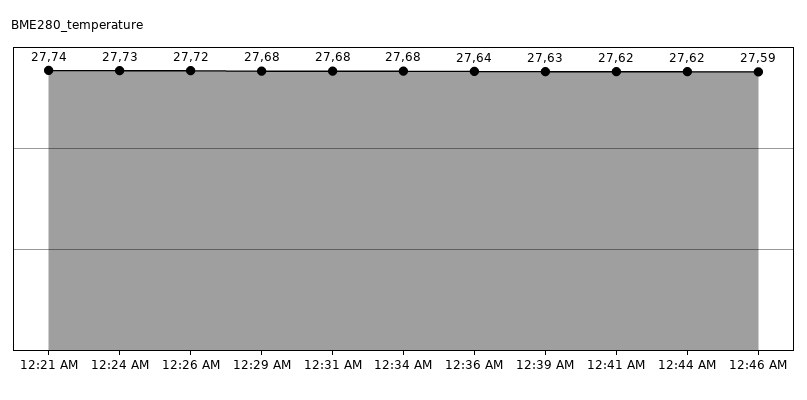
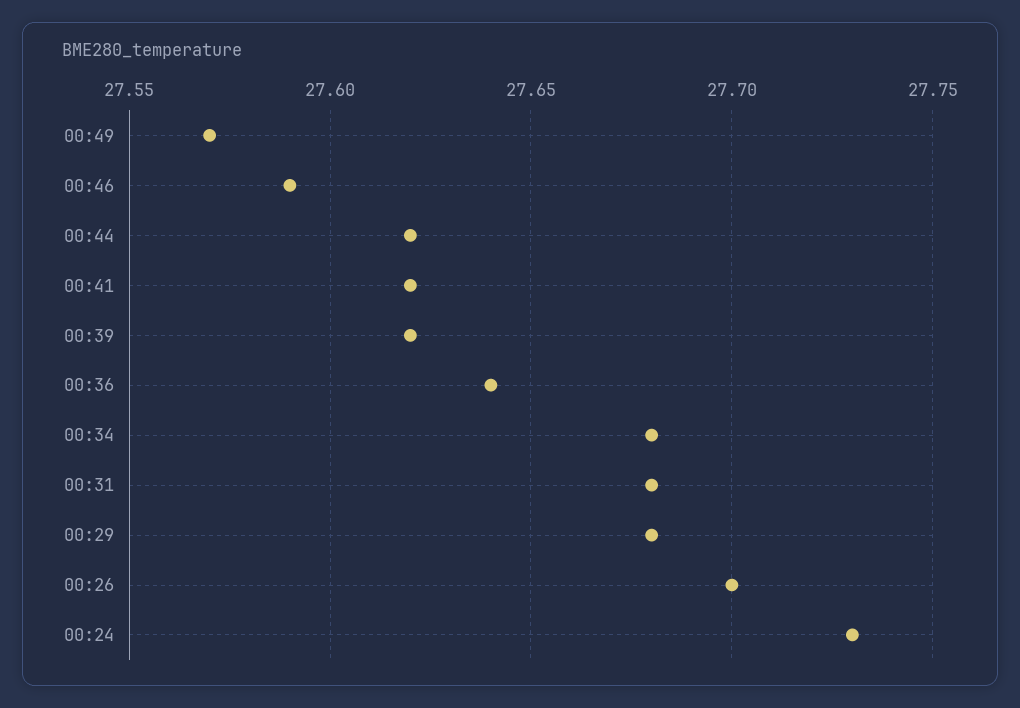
12:21 AM: 27.74 -> none
12:26 AM: 27.72 -> 27.7
12:39 AM: 27.63 -> 27.62
00:49: none -> 27.57

